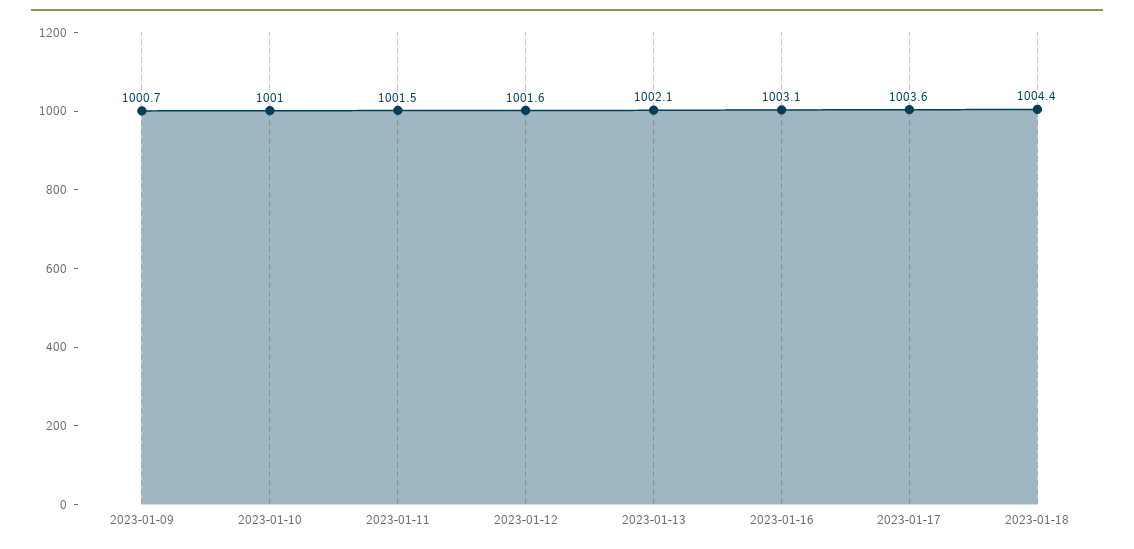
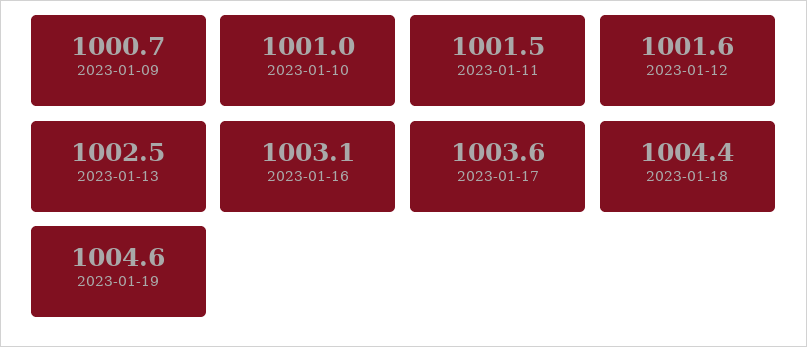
2023-01-13: 1002.1 -> 1002.5
2023-01-19: none -> 1004.6

